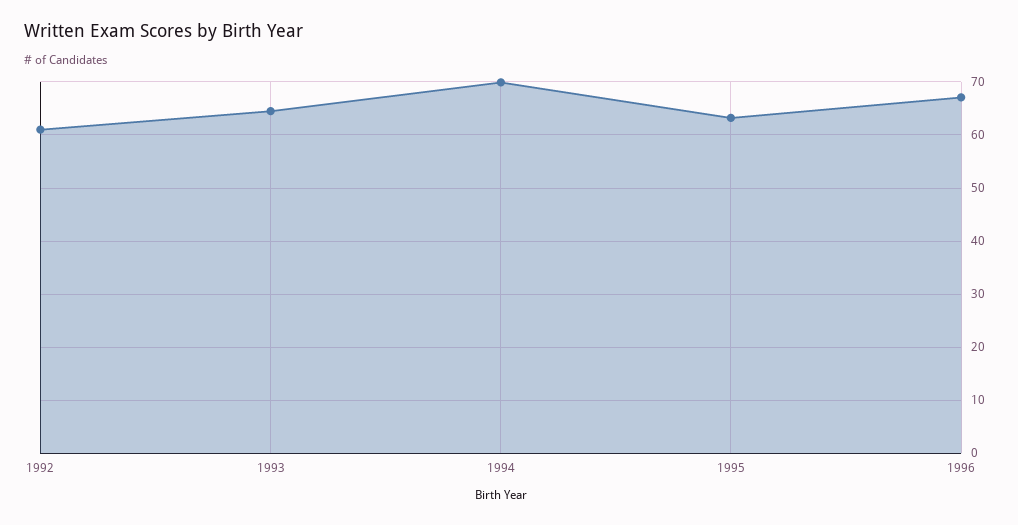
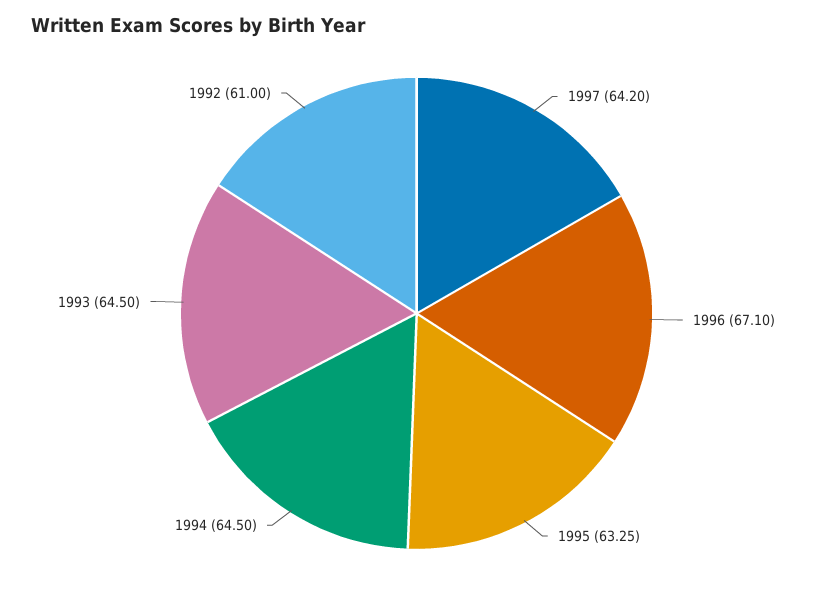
1994: 70 -> 64.5
1997: none -> 64.2

